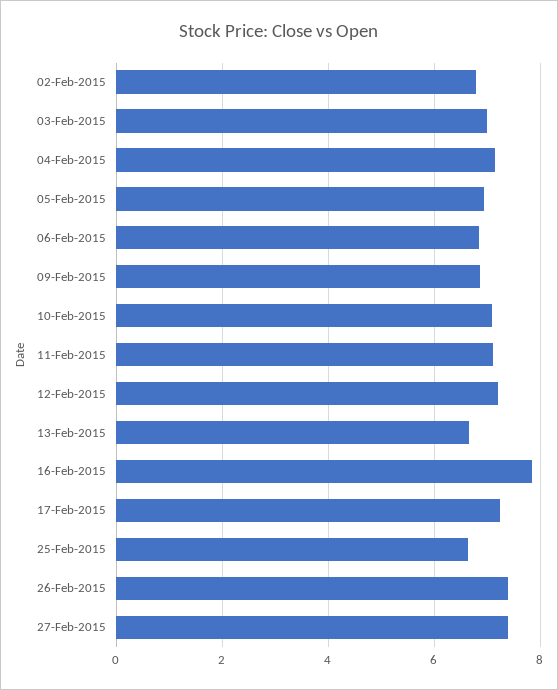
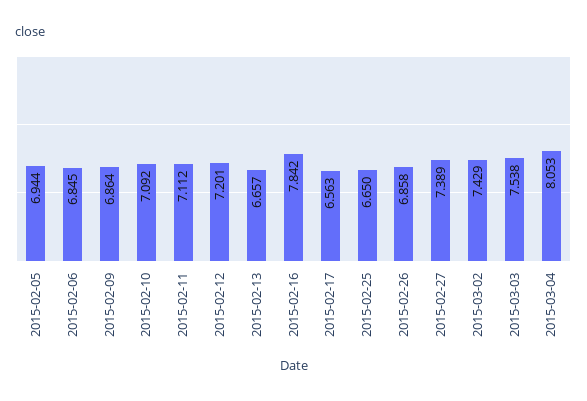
02-Feb-2015: 6.8 -> none
03-Feb-2015: 7 -> none
04-Feb-2015: 7.2 -> none
17-Feb-2015: 7.2 -> 6.563
26-Feb-2015: 7.4 -> 6.858
2015-03-02: none -> 7.429
2015-03-03: none -> 7.538
2015-03-04: none -> 8.053

